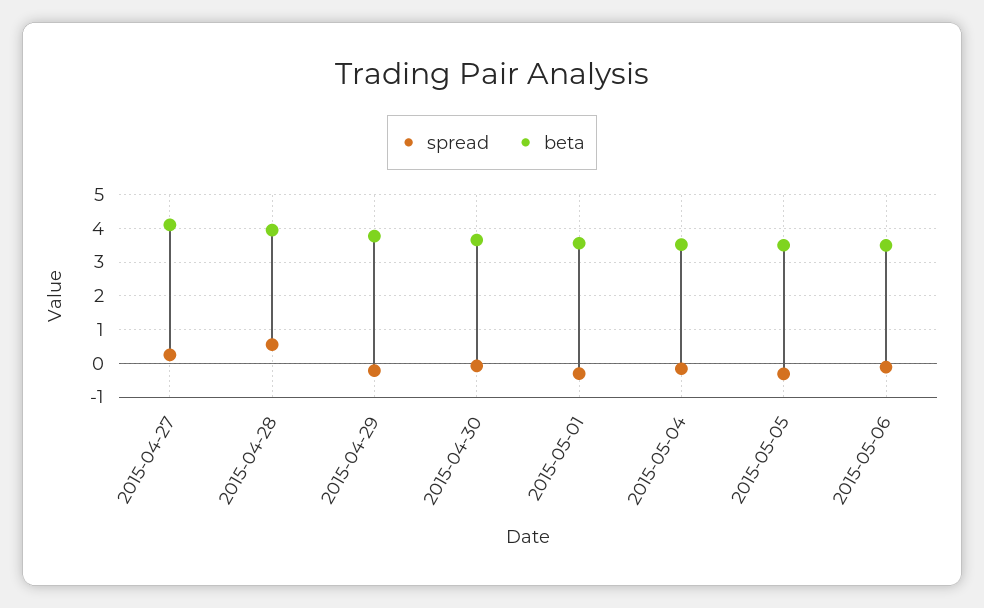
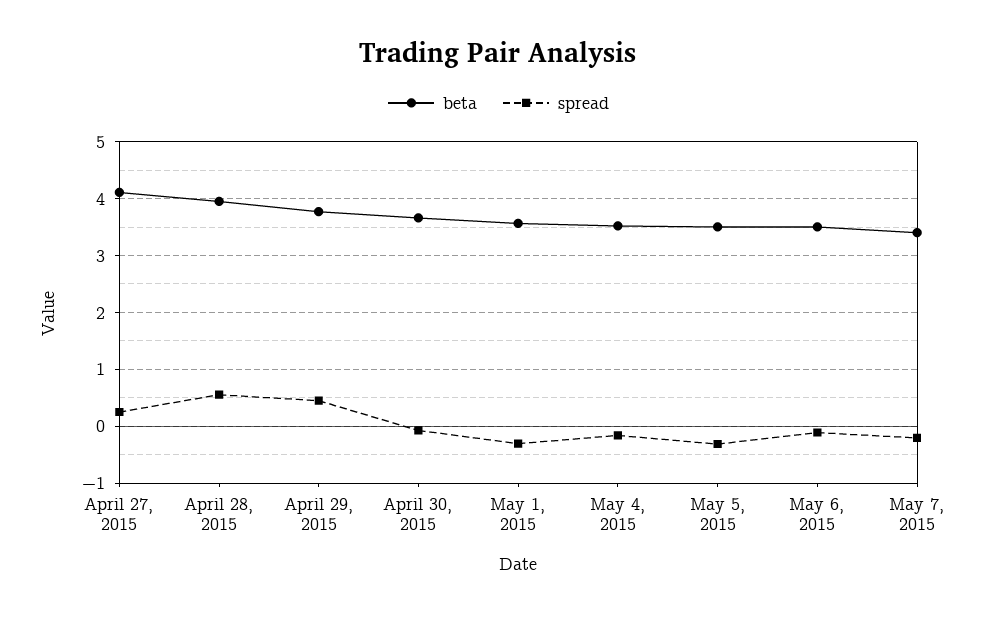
spread, 2015-04-29: -0.2 -> 0.4
beta, May 7, 2015: none -> 3.4
spread, May 7, 2015: none -> -0.2

